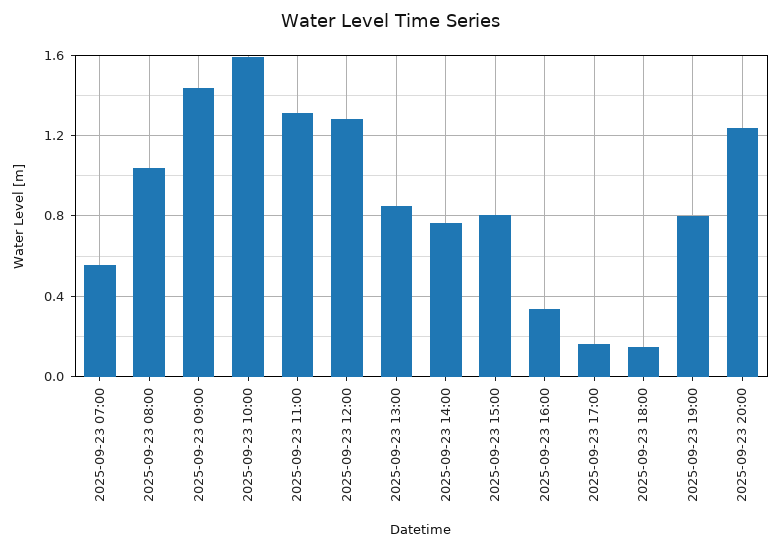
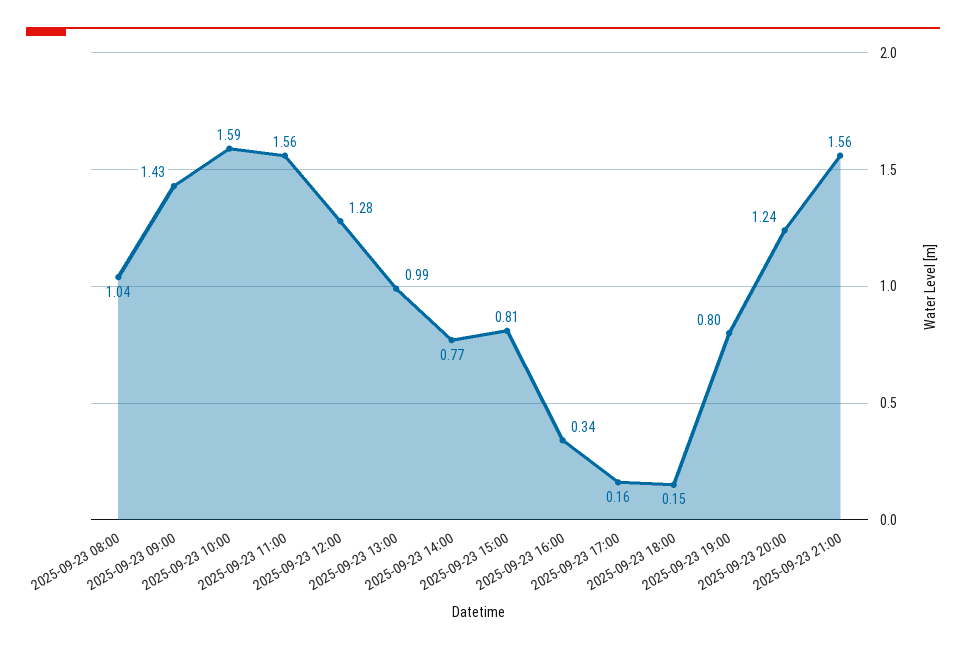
2025-09-23 07:00: 0.55 -> none
2025-09-23 11:00: 1.3 -> 1.56
2025-09-23 13:00: 0.85 -> 0.99
2025-09-23 21:00: none -> 1.56

